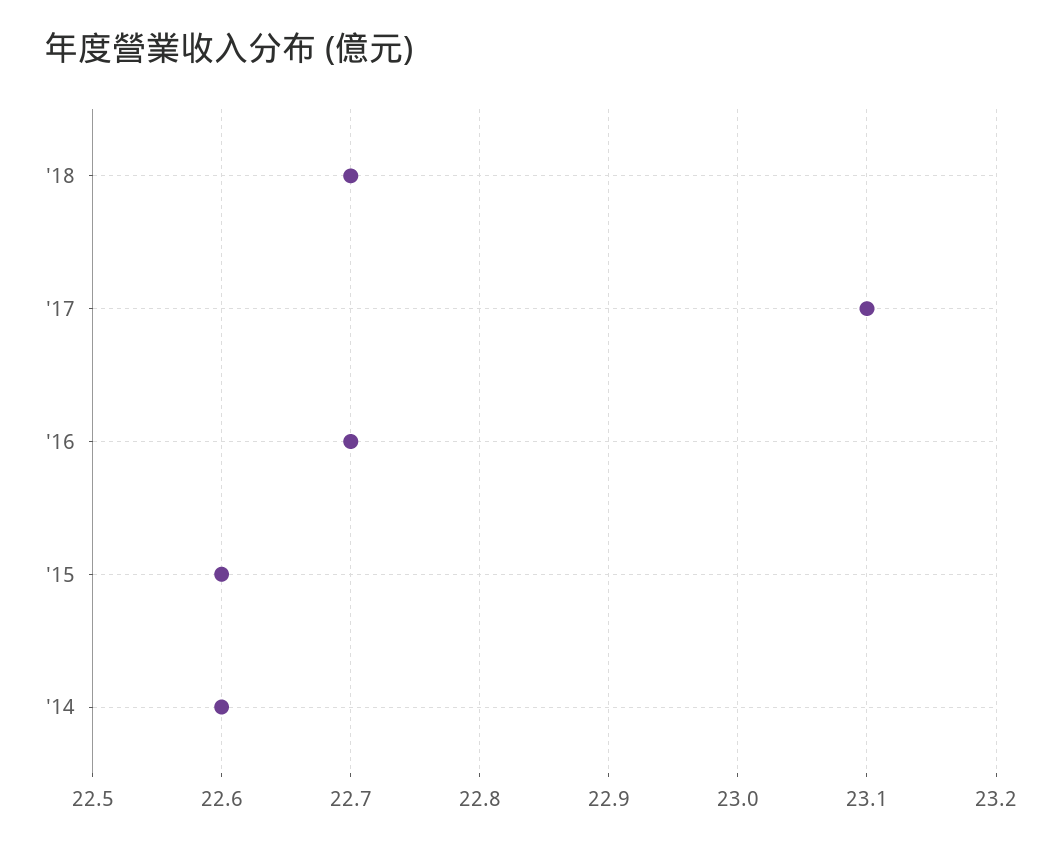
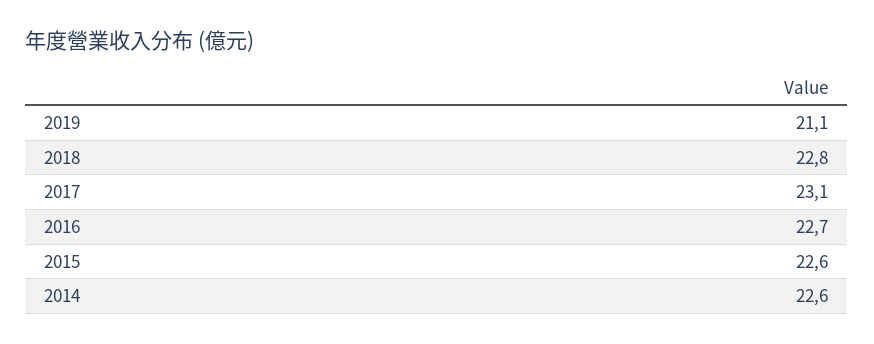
'18: 22.7 -> 22.8
2019: none -> 21.1

